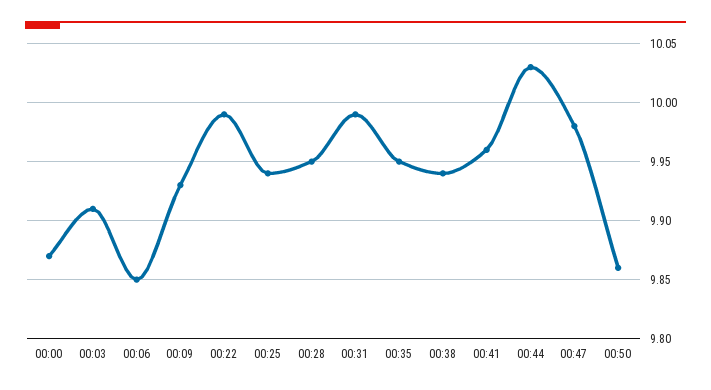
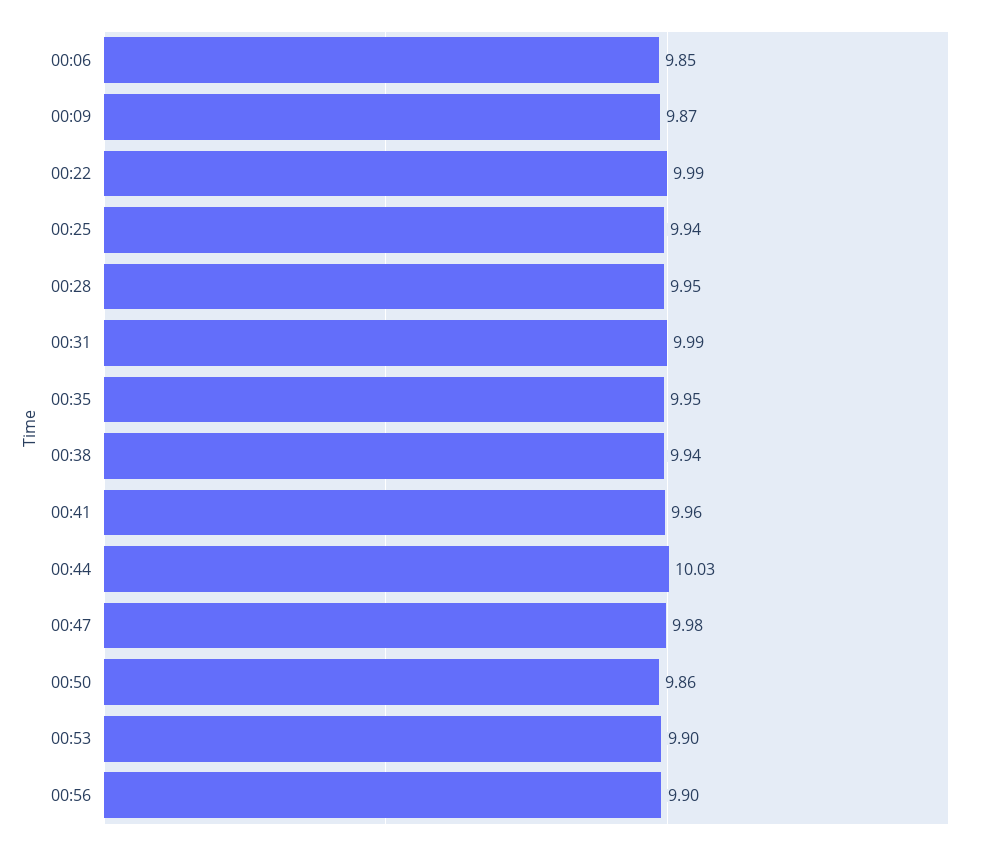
00:00: 9.87 -> none
00:03: 9.91 -> none
00:09: 9.93 -> 9.87
00:53: none -> 9.9
00:56: none -> 9.9

